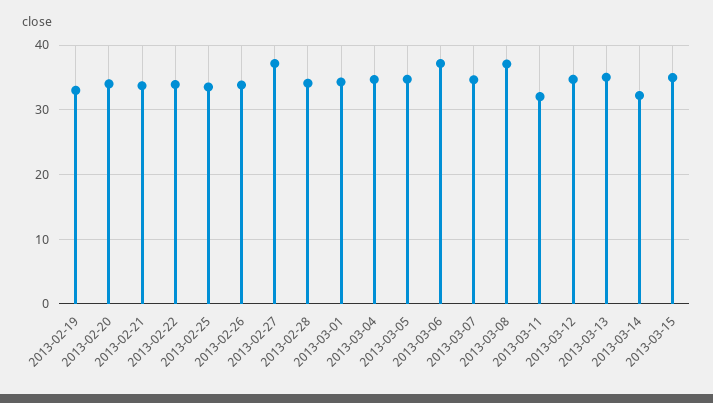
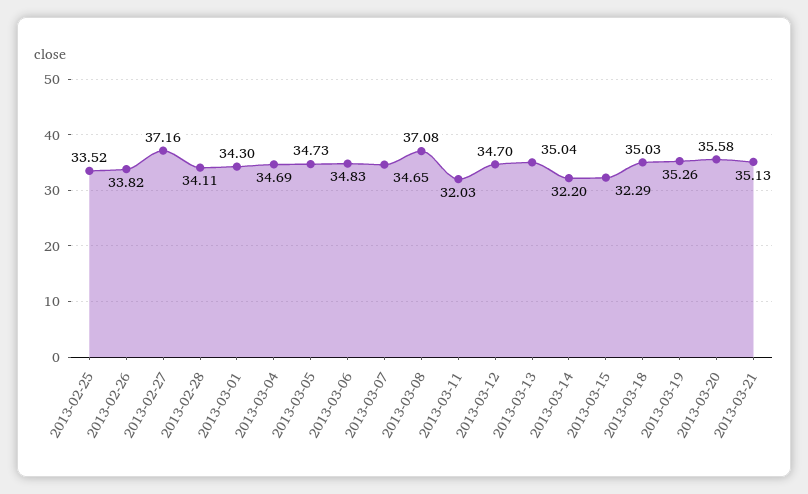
2013-02-19: 33 -> none
2013-02-20: 34 -> none
2013-02-21: 34 -> none
2013-02-22: 34 -> none
2013-03-06: 37 -> 34.83
2013-03-15: 35 -> 32.29
2013-03-18: none -> 35.03
2013-03-19: none -> 35.26
2013-03-20: none -> 35.58
2013-03-21: none -> 35.13

